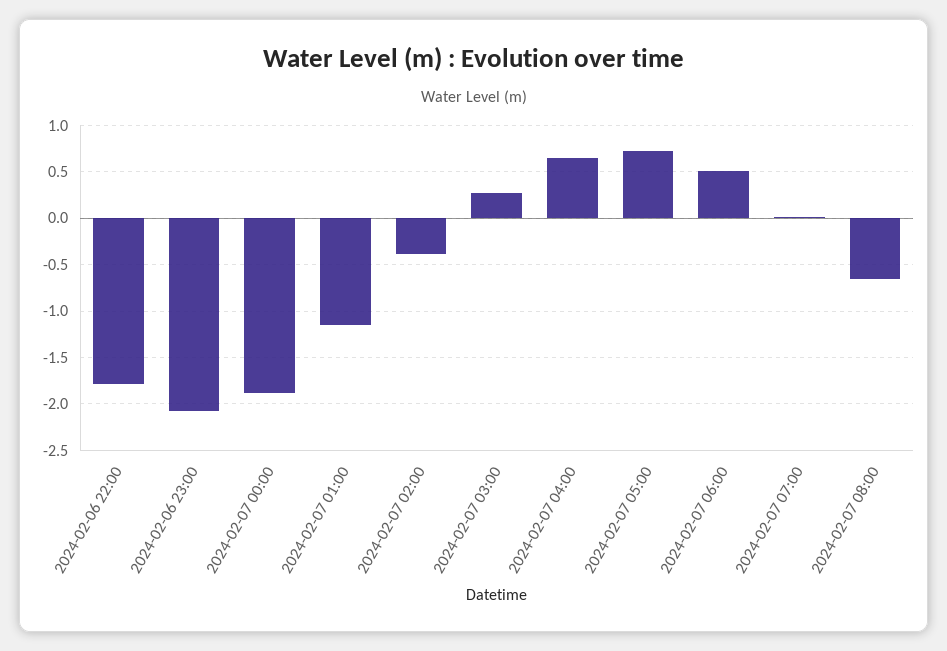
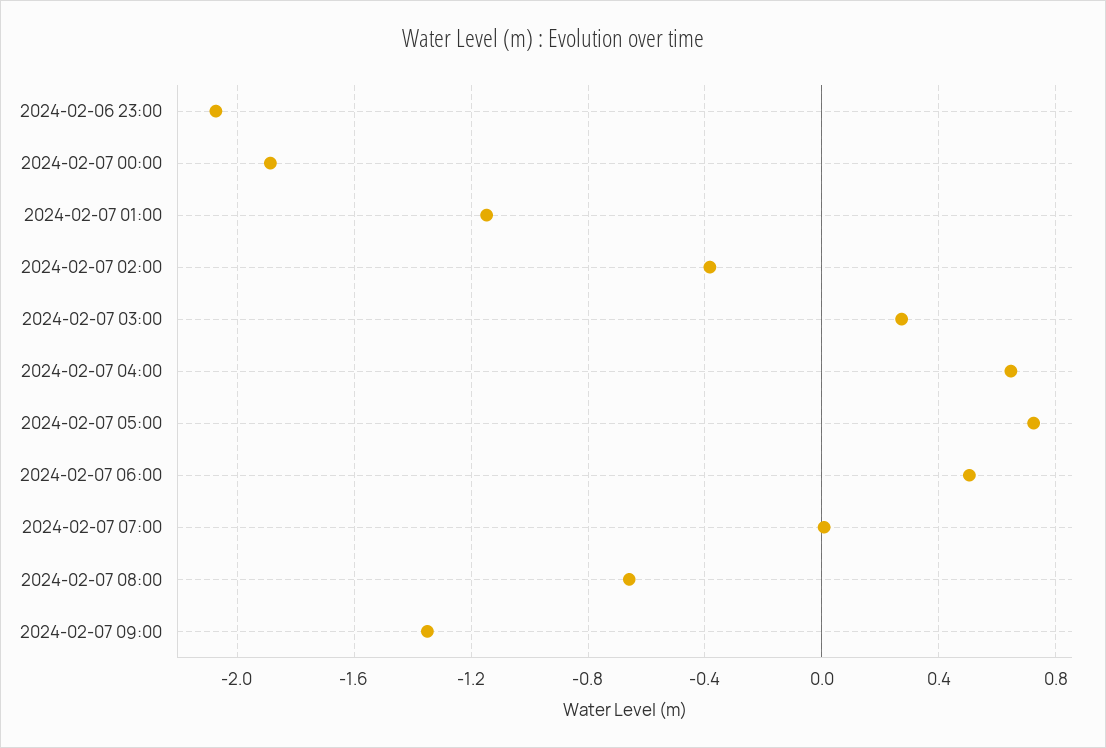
2024-02-06 22:00: -1.8 -> none
2024-02-07 09:00: none -> -1.35

